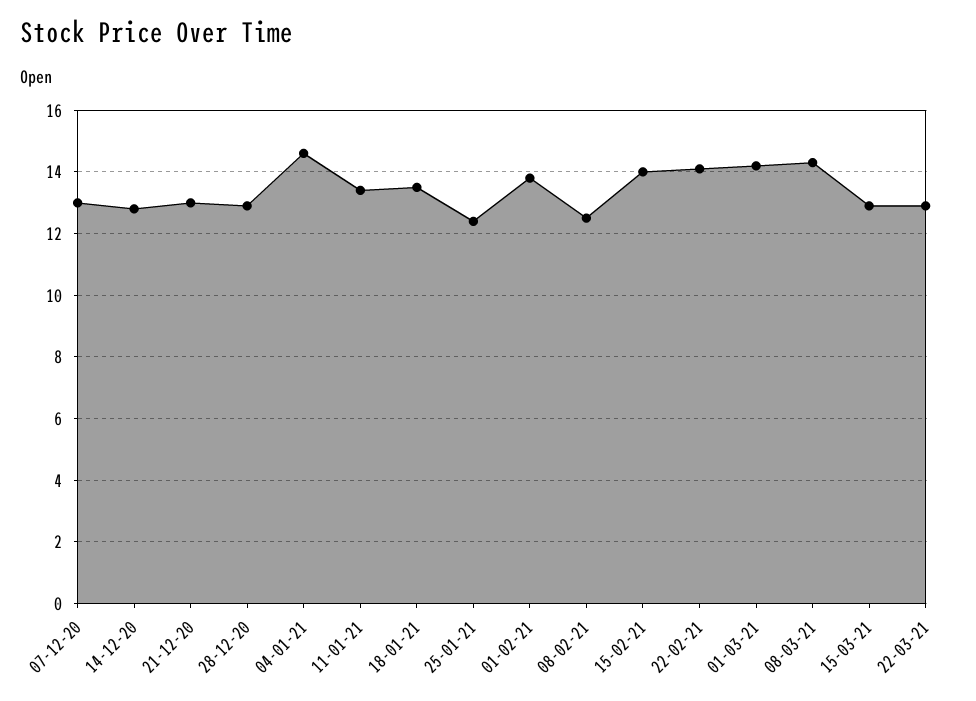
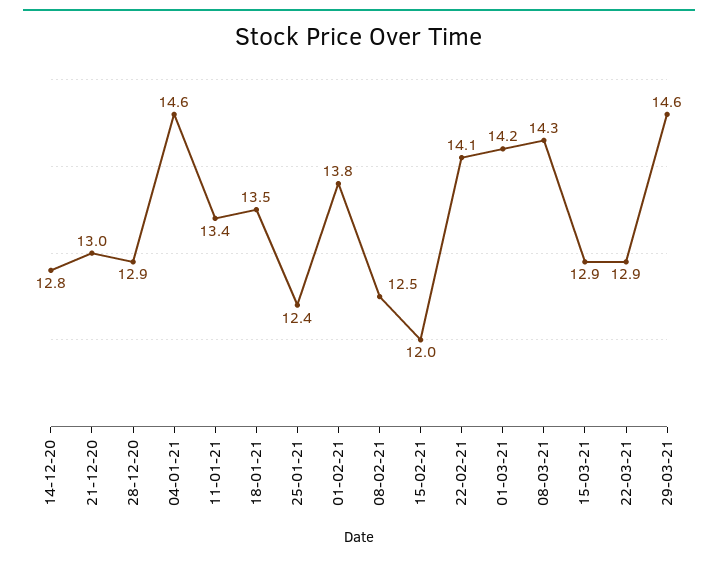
07-12-20: 13 -> none
15-02-21: 14 -> 12
29-03-21: none -> 14.6

